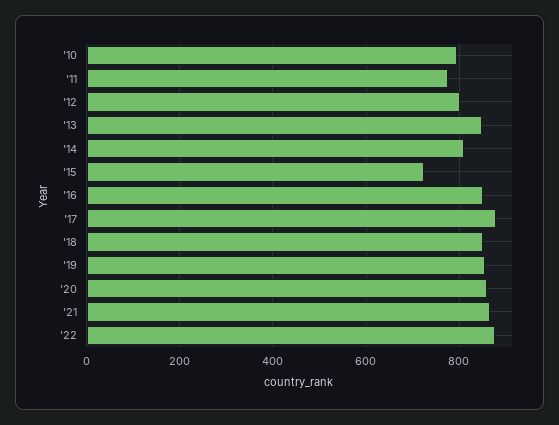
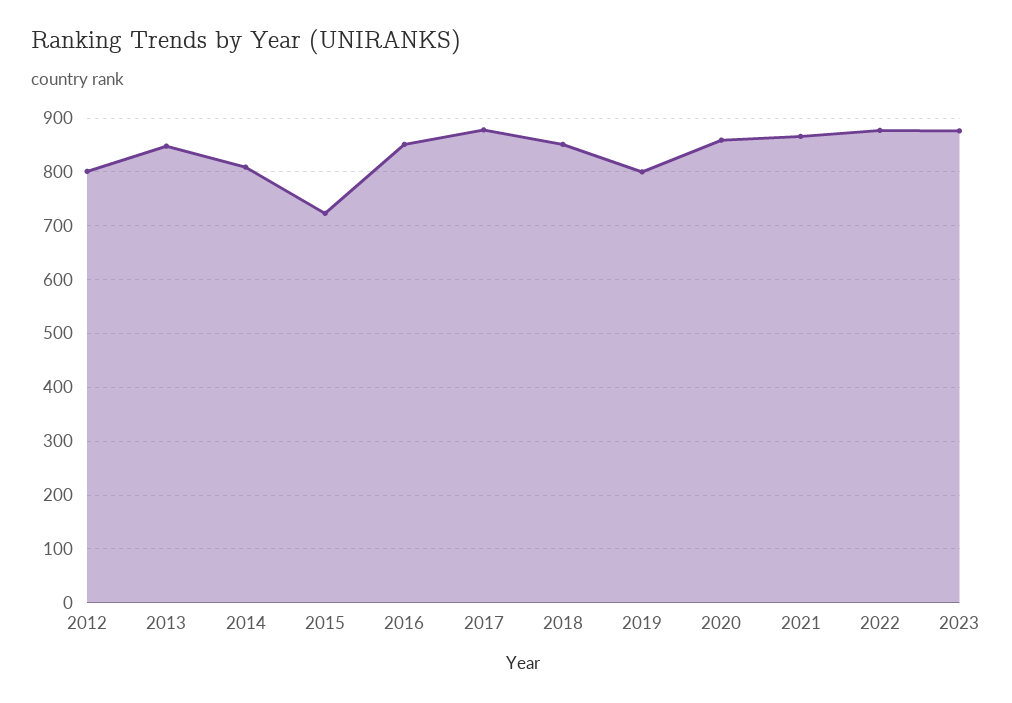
'10: 800 -> none
'11: 780 -> none
'19: 860 -> 800
2023: none -> 880

